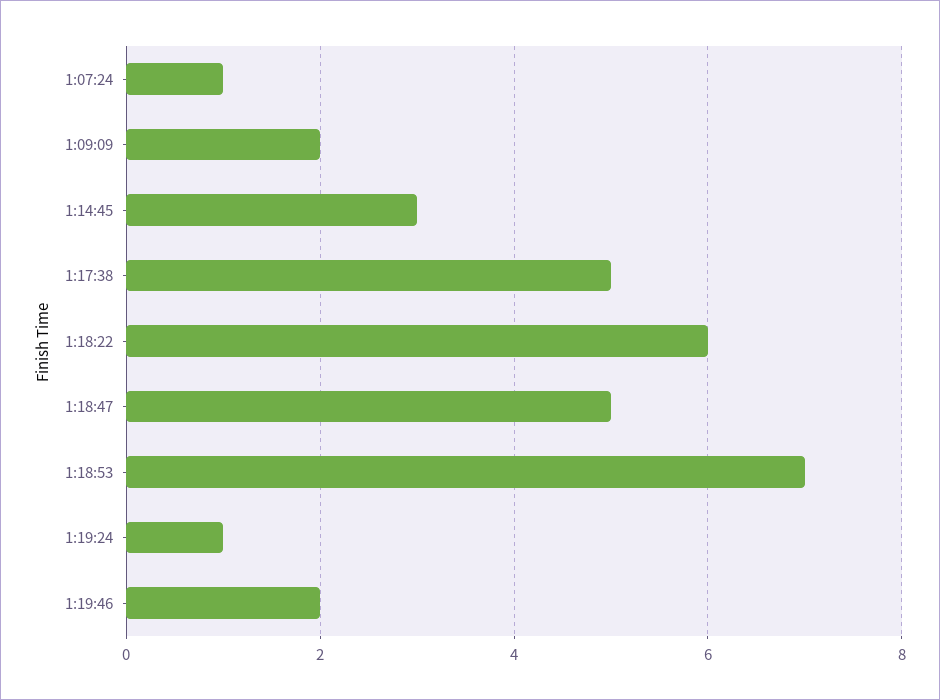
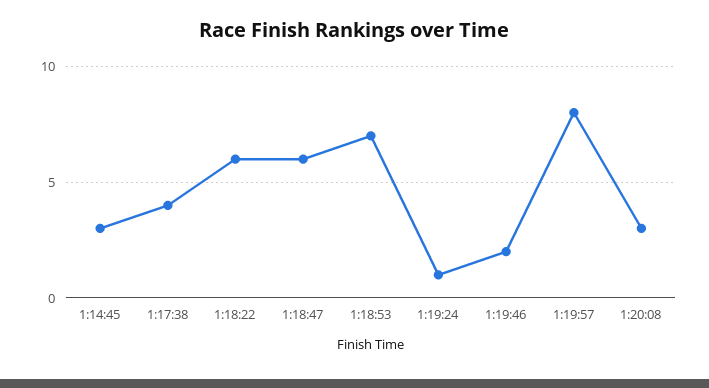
1:07:24: 1 -> none
1:09:09: 2 -> none
1:17:38: 5 -> 4
1:18:47: 5 -> 6
1:19:57: none -> 8
1:20:08: none -> 3

